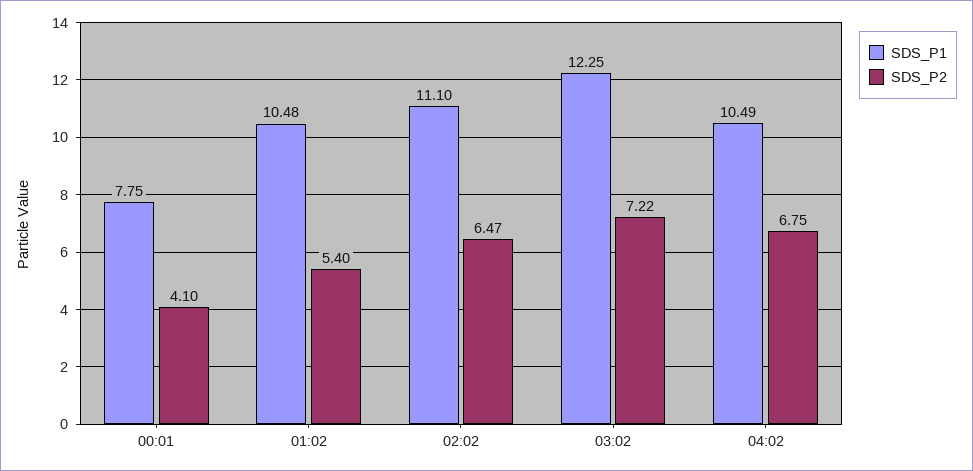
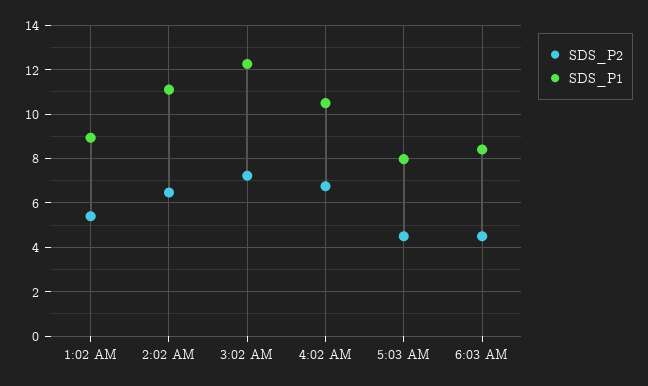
SDS_P1, 00:01: 7.75 -> none
SDS_P2, 00:01: 4.1 -> none
SDS_P1, 01:02: 10.48 -> 9
SDS_P2, 5:03 AM: none -> 4.5
SDS_P1, 5:03 AM: none -> 8
SDS_P2, 6:03 AM: none -> 4.5
SDS_P1, 6:03 AM: none -> 8.5

